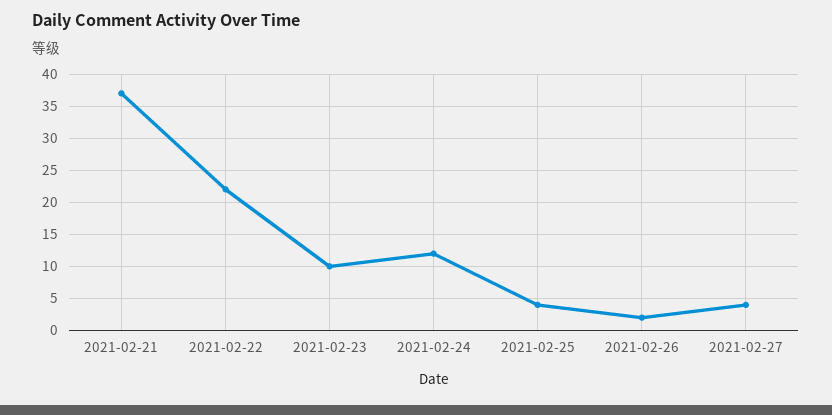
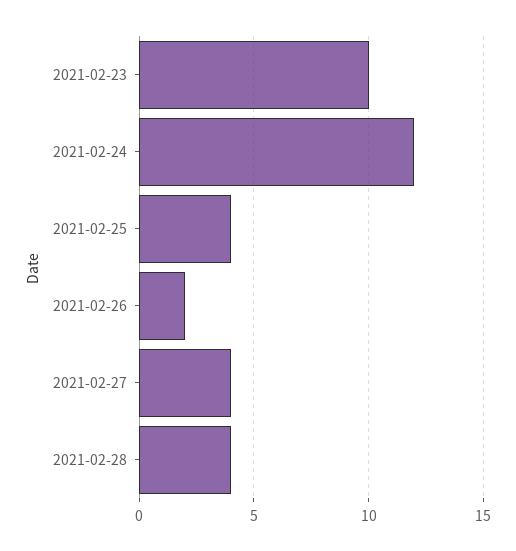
2021-02-21: 37 -> none
2021-02-22: 22 -> none
2021-02-28: none -> 4

